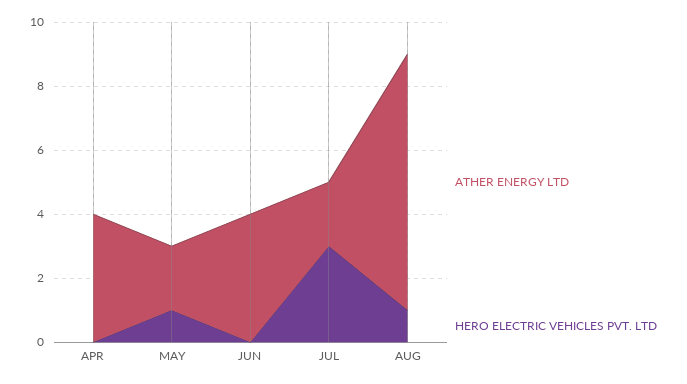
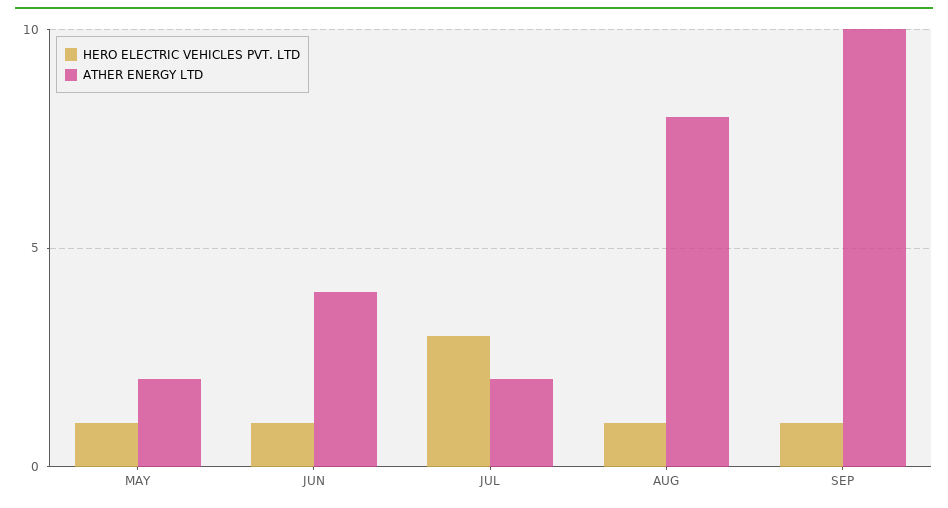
ATHER ENERGY LTD, APR: 4 -> none
HERO ELECTRIC VEHICLES PVT. LTD, APR: 0 -> none
HERO ELECTRIC VEHICLES PVT. LTD, JUN: 0 -> 1
HERO ELECTRIC VEHICLES PVT. LTD, SEP: none -> 1
ATHER ENERGY LTD, SEP: none -> 10

